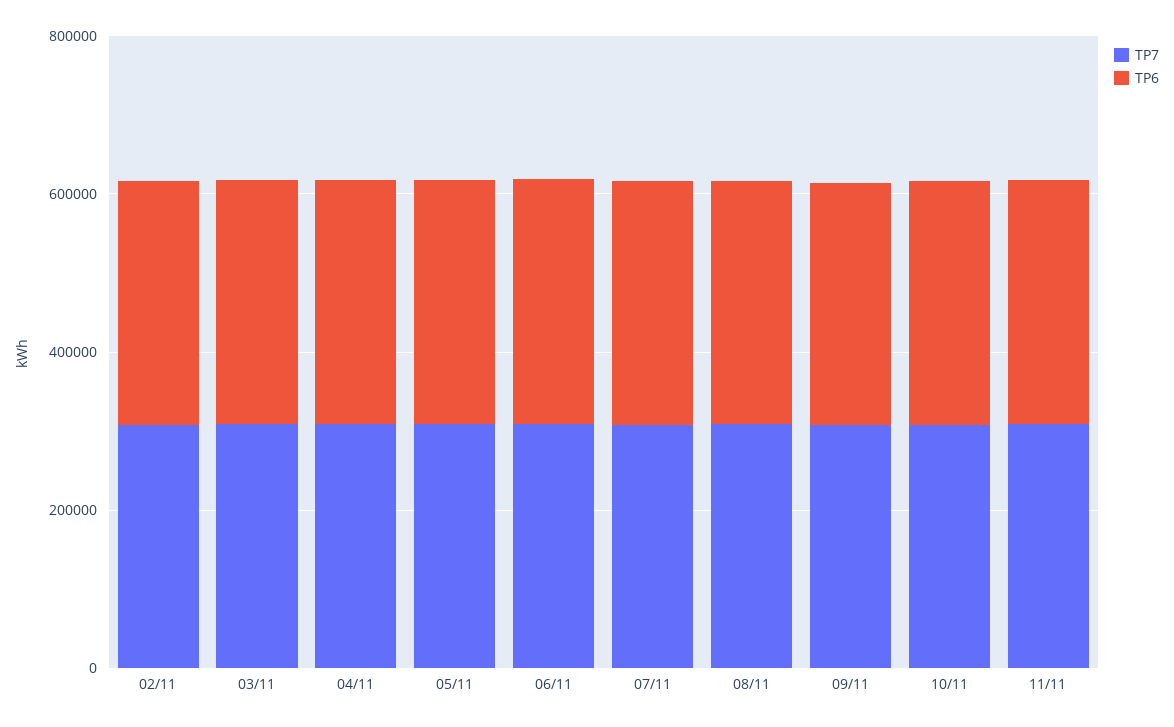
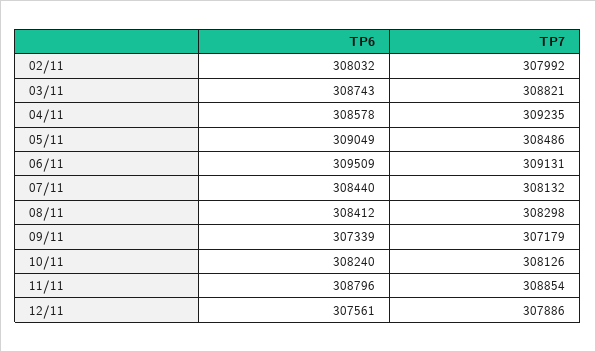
TP6, 12/11: none -> 307561
TP7, 12/11: none -> 307886

